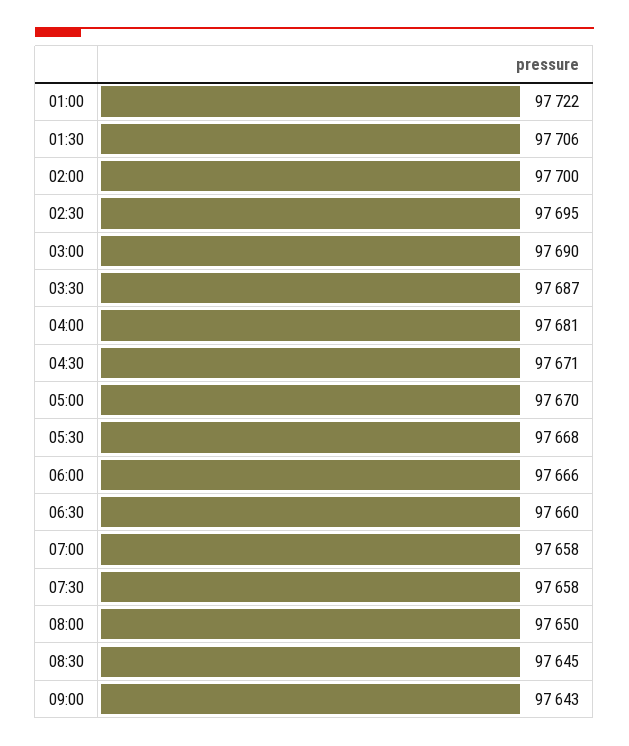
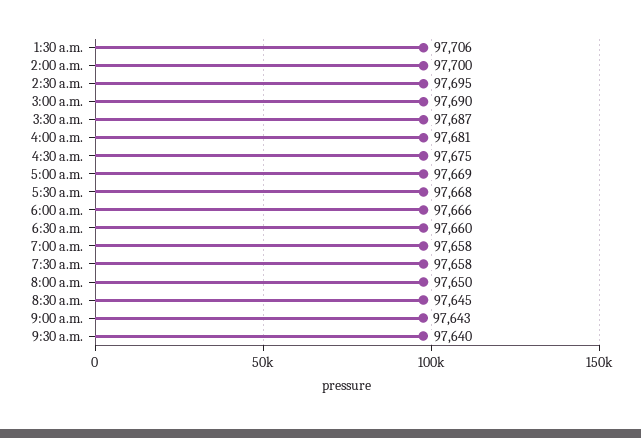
01:00: 97722 -> none
04:30: 97671 -> 97675
05:00: 97670 -> 97669
9:30 a.m.: none -> 97640

